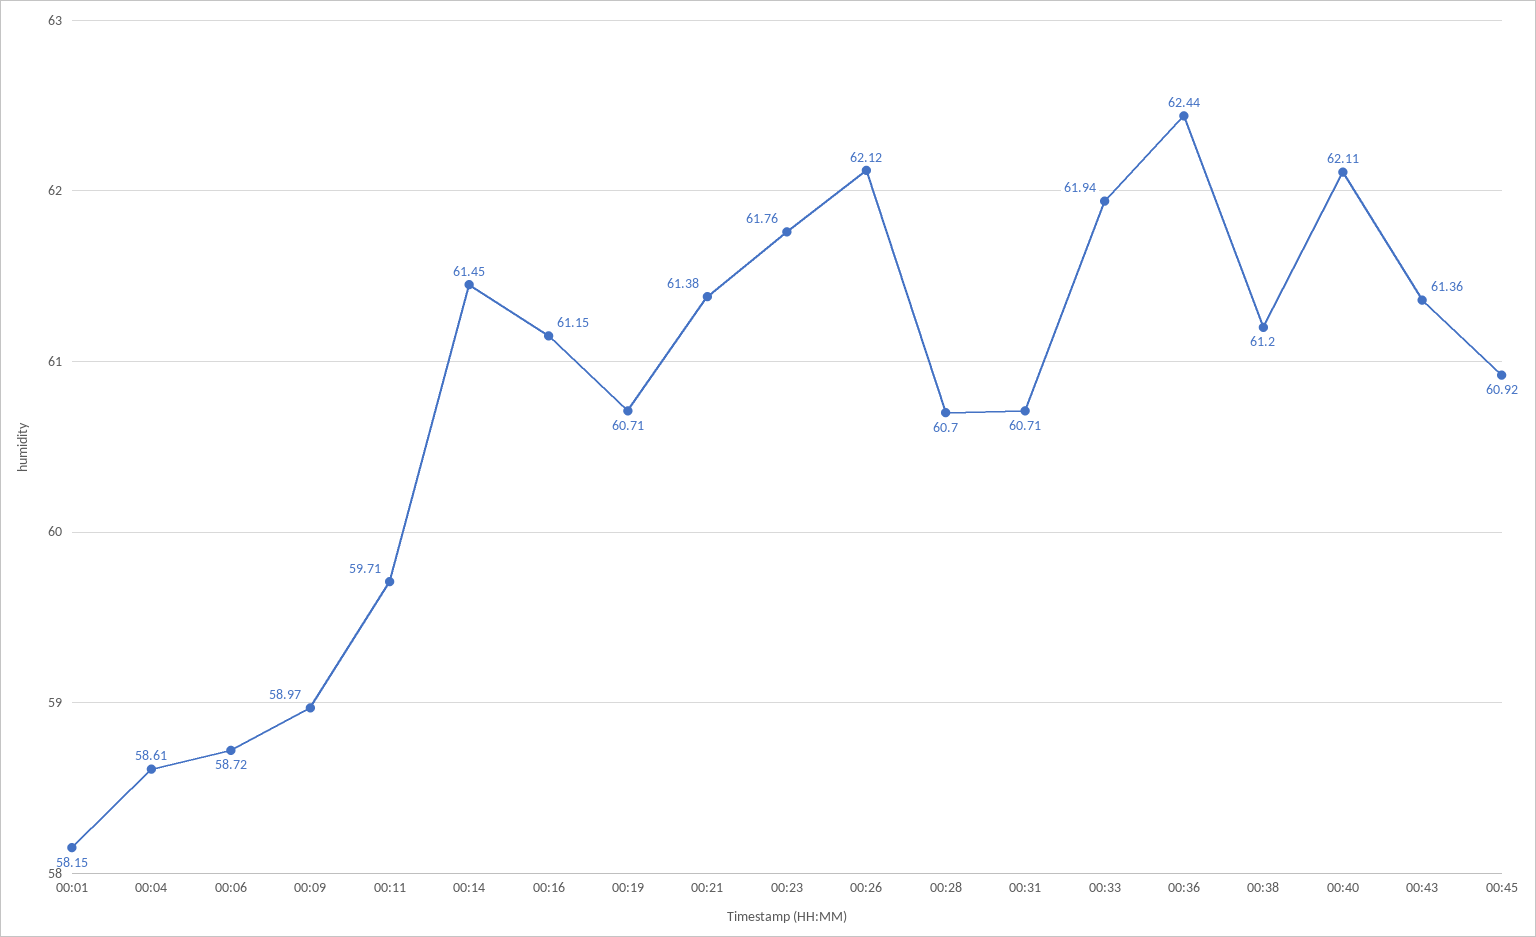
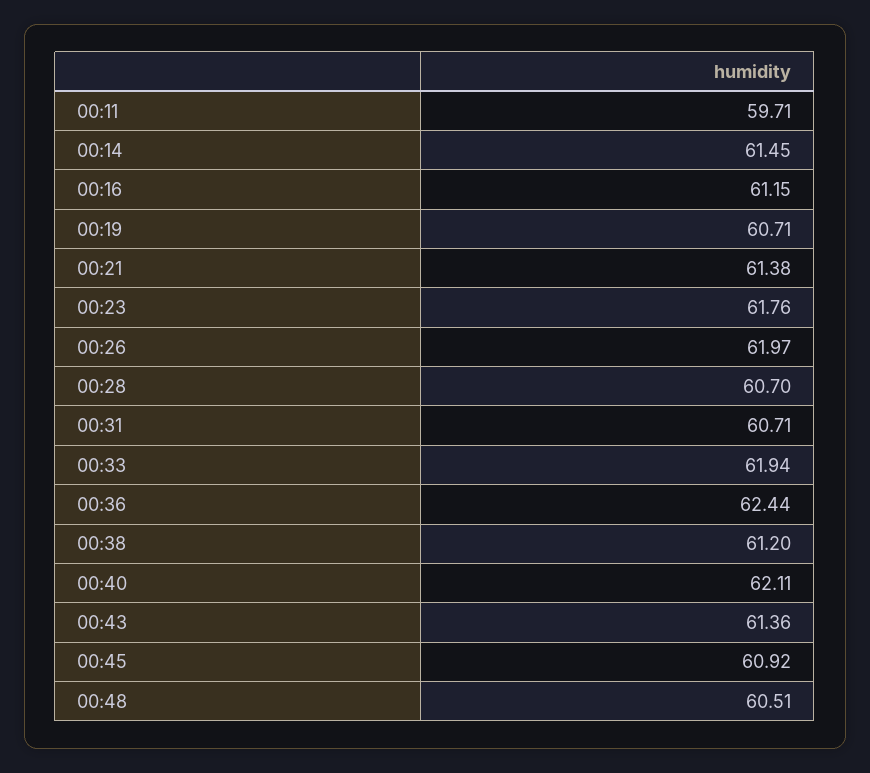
00:01: 58.15 -> none
00:04: 58.61 -> none
00:06: 58.72 -> none
00:09: 58.97 -> none
00:26: 62.12 -> 61.97
00:48: none -> 60.51

